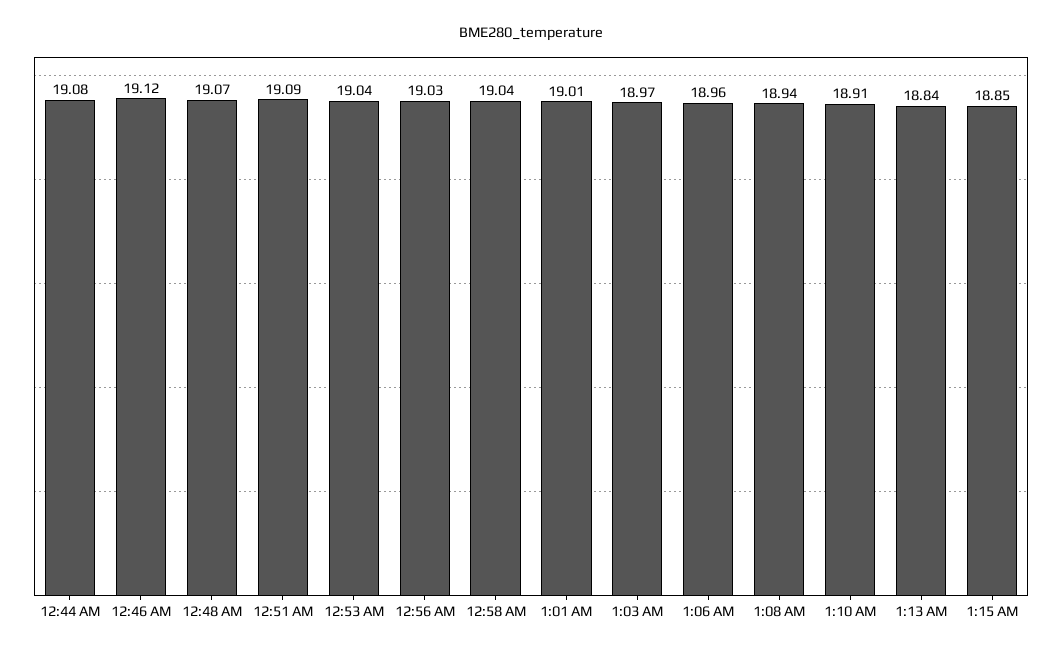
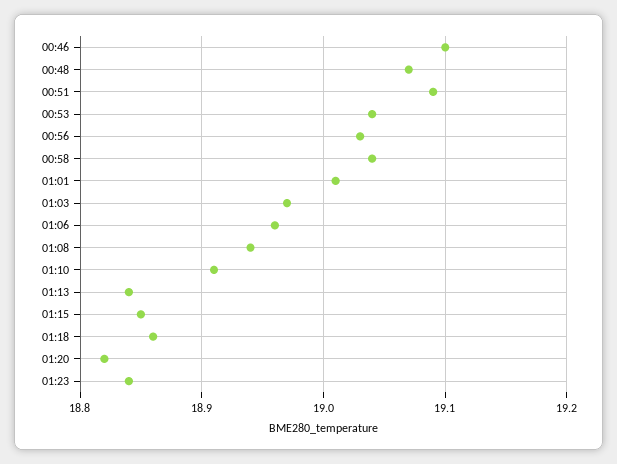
12:44 AM: 19.08 -> none
12:46 AM: 19.12 -> 19.1
01:18: none -> 18.86
01:20: none -> 18.82
01:23: none -> 18.84

